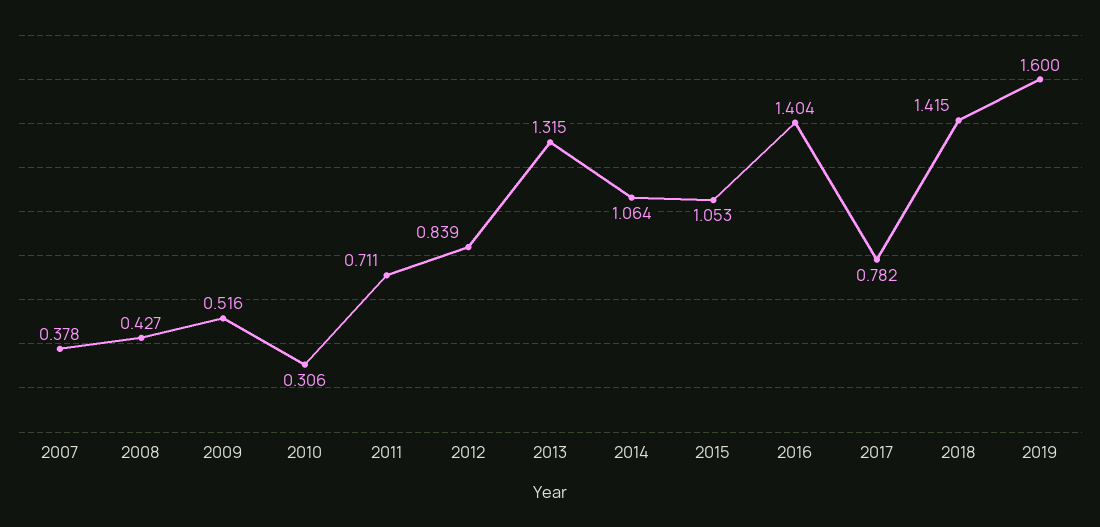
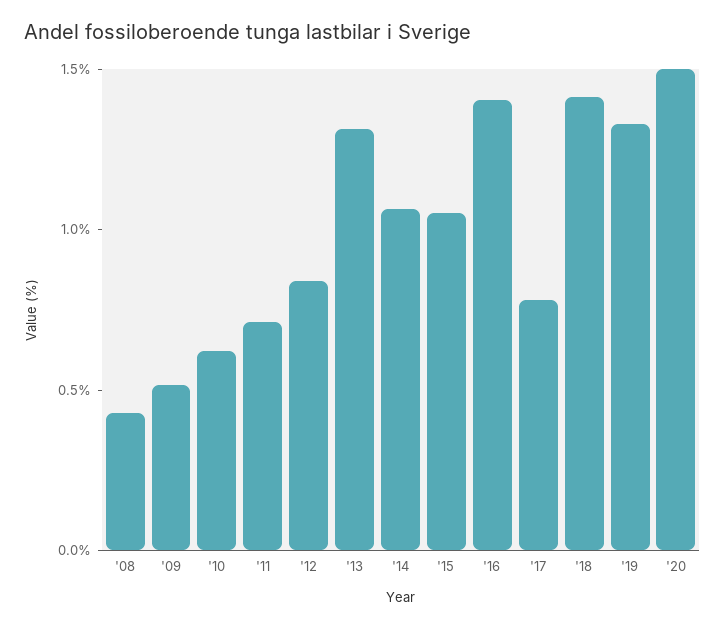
2007: 0.378 -> none
2010: 0.306 -> 0.6
2019: 1.6 -> 1.3
'20: none -> 1.5

